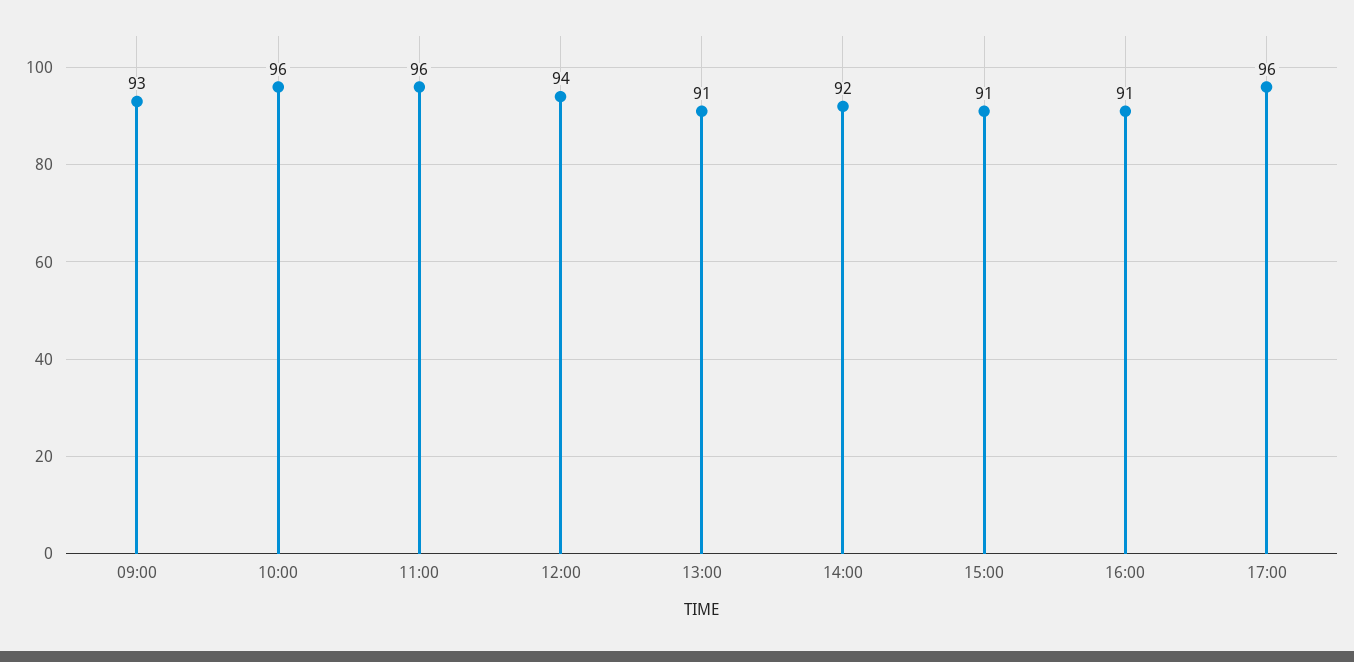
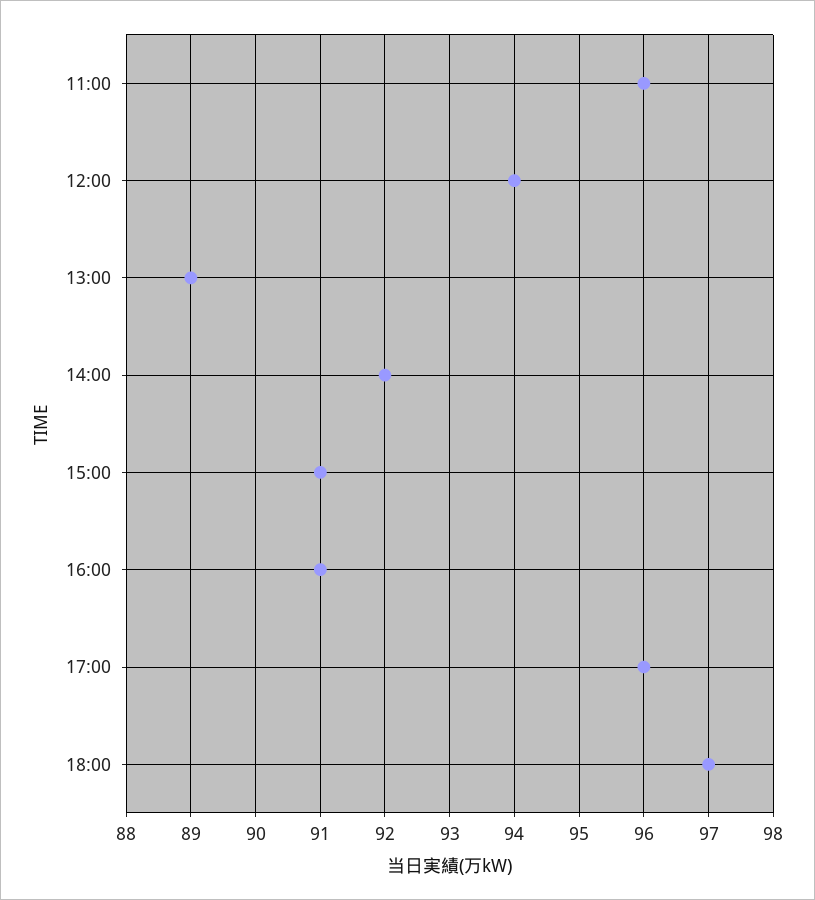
09:00: 93 -> none
10:00: 96 -> none
13:00: 91 -> 89
18:00: none -> 97

